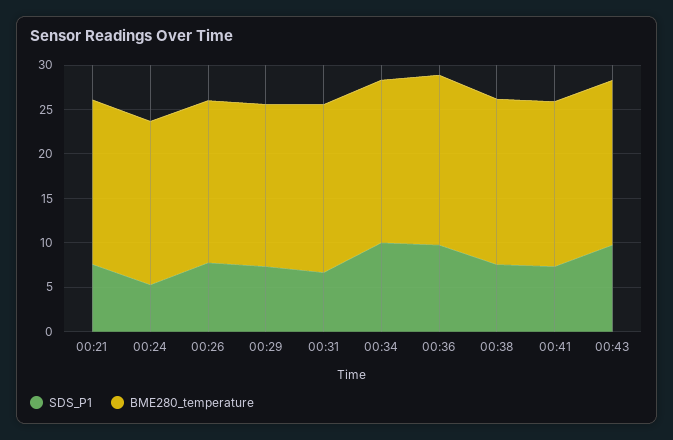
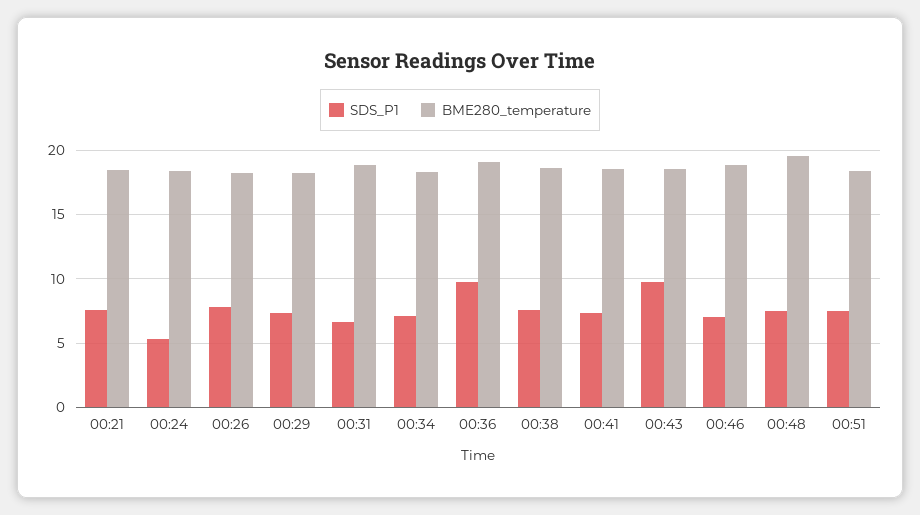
SDS_P1, 00:34: 10 -> 7
SDS_P1, 00:46: none -> 7
BME280_temperature, 00:46: none -> 19
SDS_P1, 00:48: none -> 7.5
BME280_temperature, 00:48: none -> 19.5
SDS_P1, 00:51: none -> 7.5
BME280_temperature, 00:51: none -> 18.5

